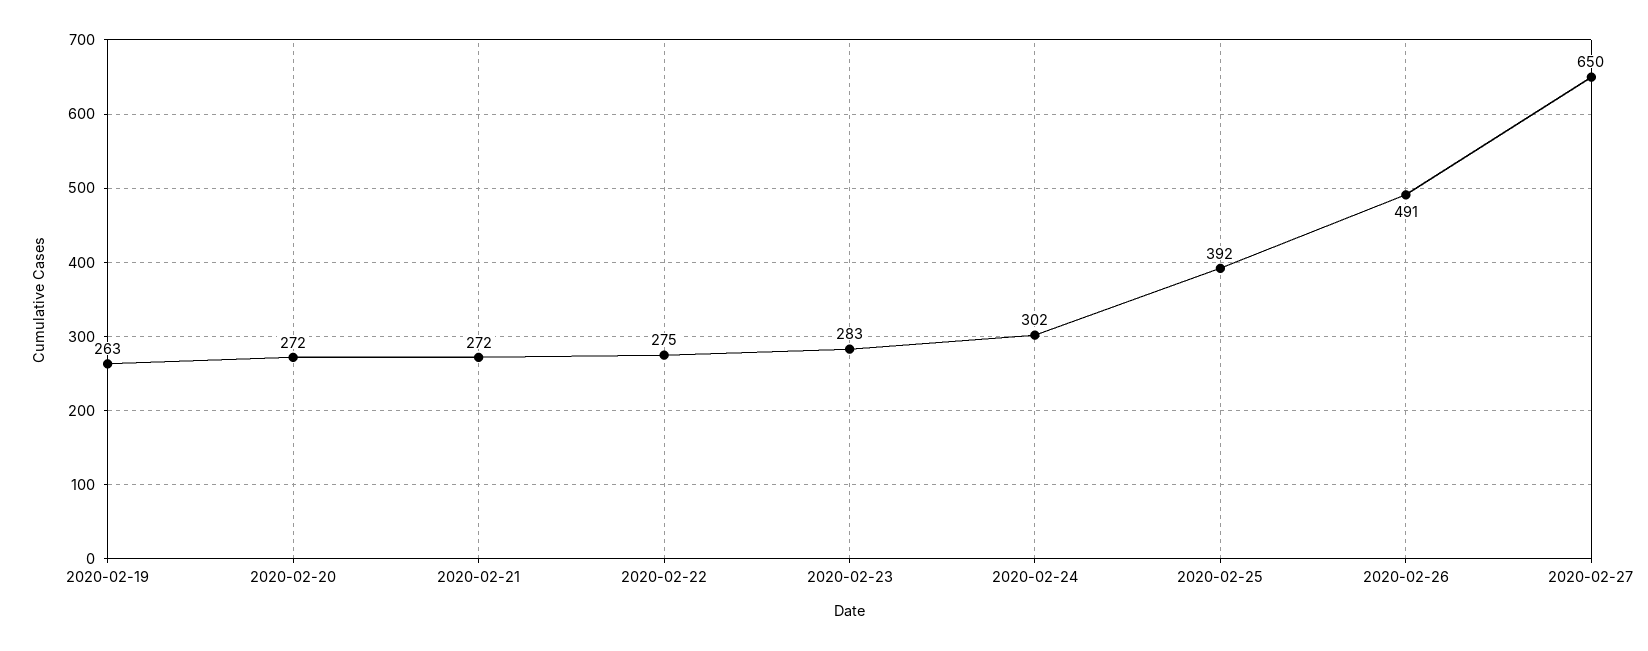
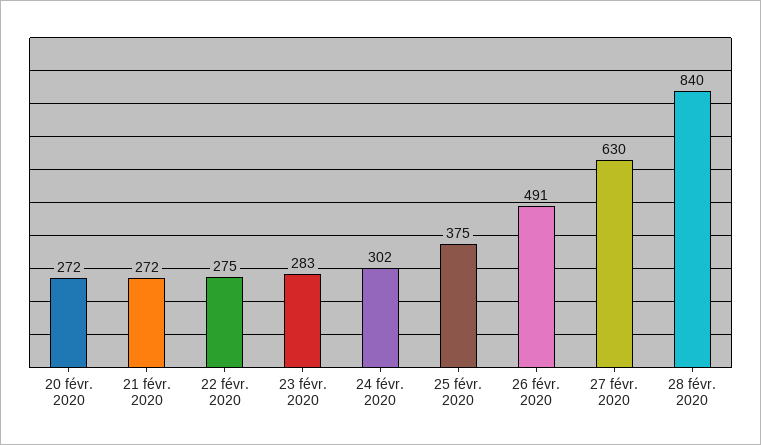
2020-02-19: 263 -> none
2020-02-25: 392 -> 375
2020-02-27: 650 -> 630
28 févr. 2020: none -> 840

